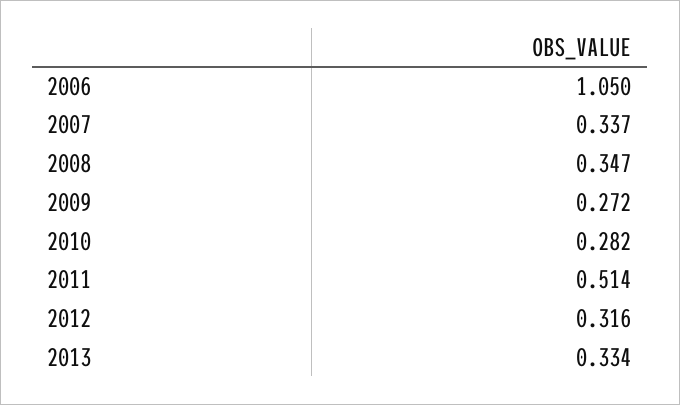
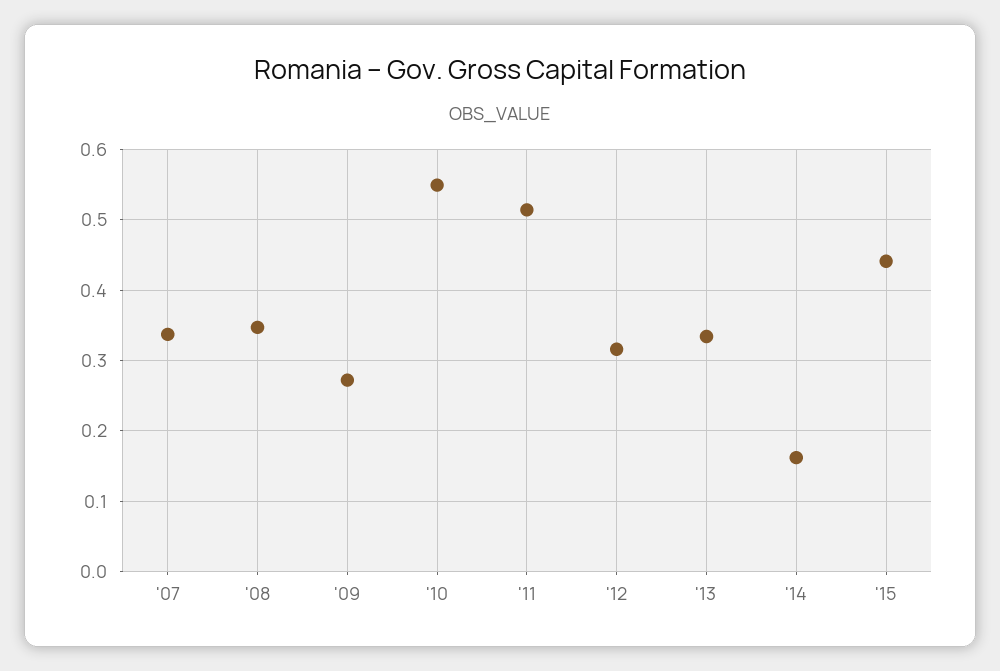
2006: 1.05 -> none
2010: 0.282 -> 0.55
'14: none -> 0.16
'15: none -> 0.44

